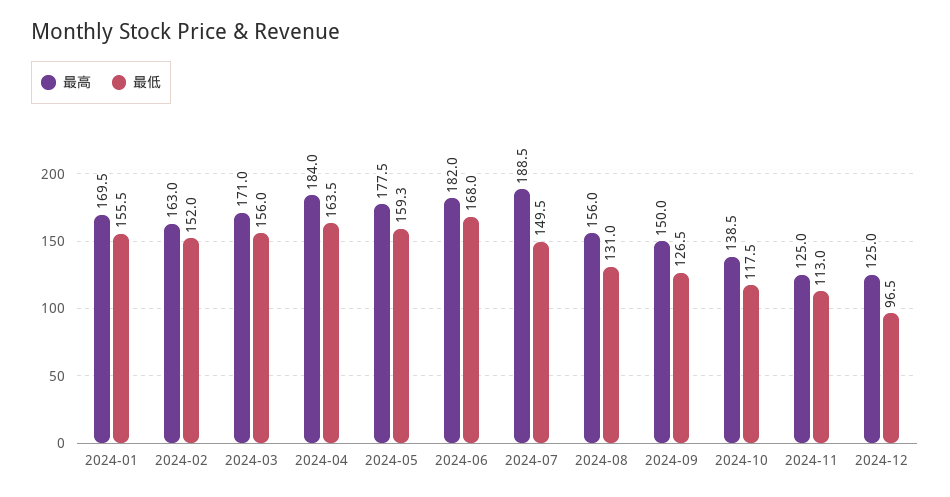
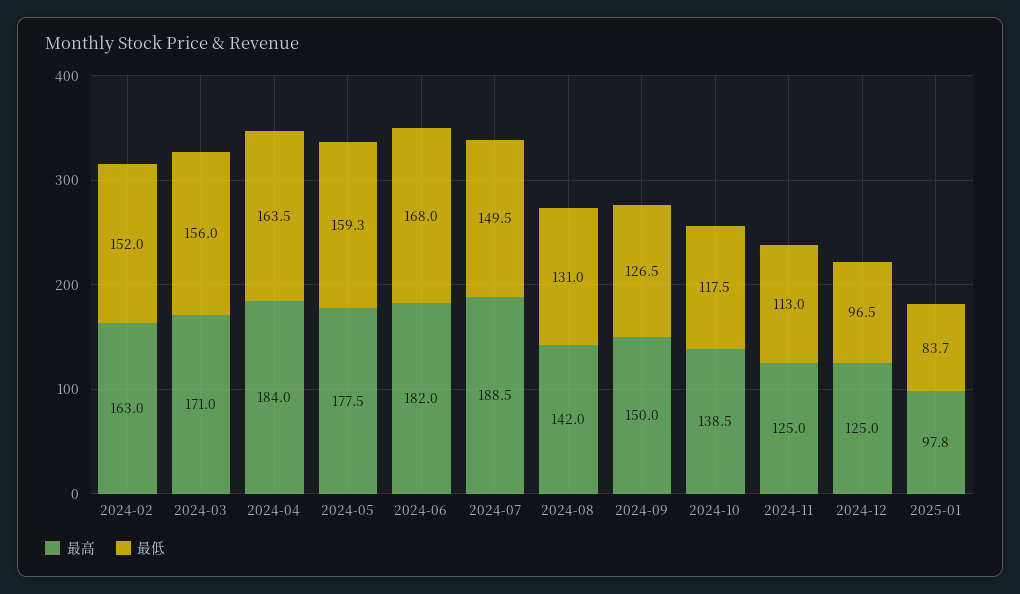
最高, 2024-01: 169.5 -> none
最低, 2024-01: 155.5 -> none
最高, 2024-08: 156 -> 142
最高, 2025-01: none -> 97.8
最低, 2025-01: none -> 83.7

